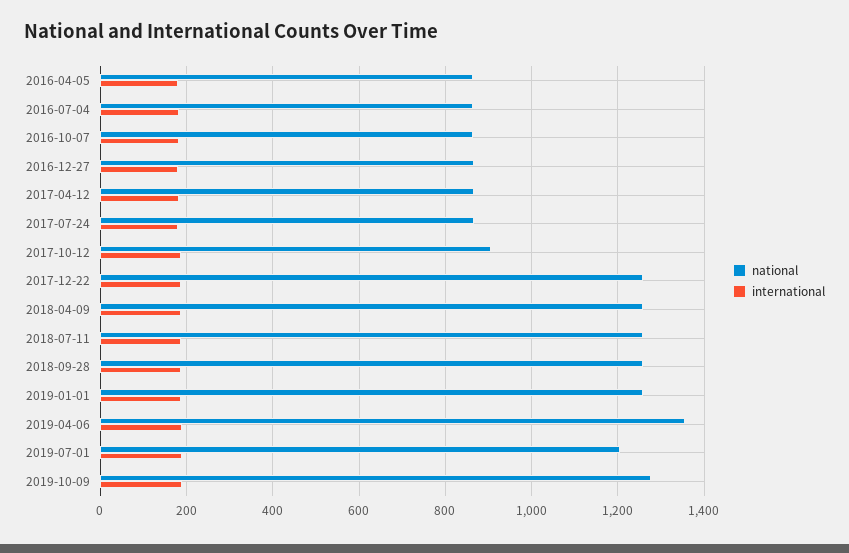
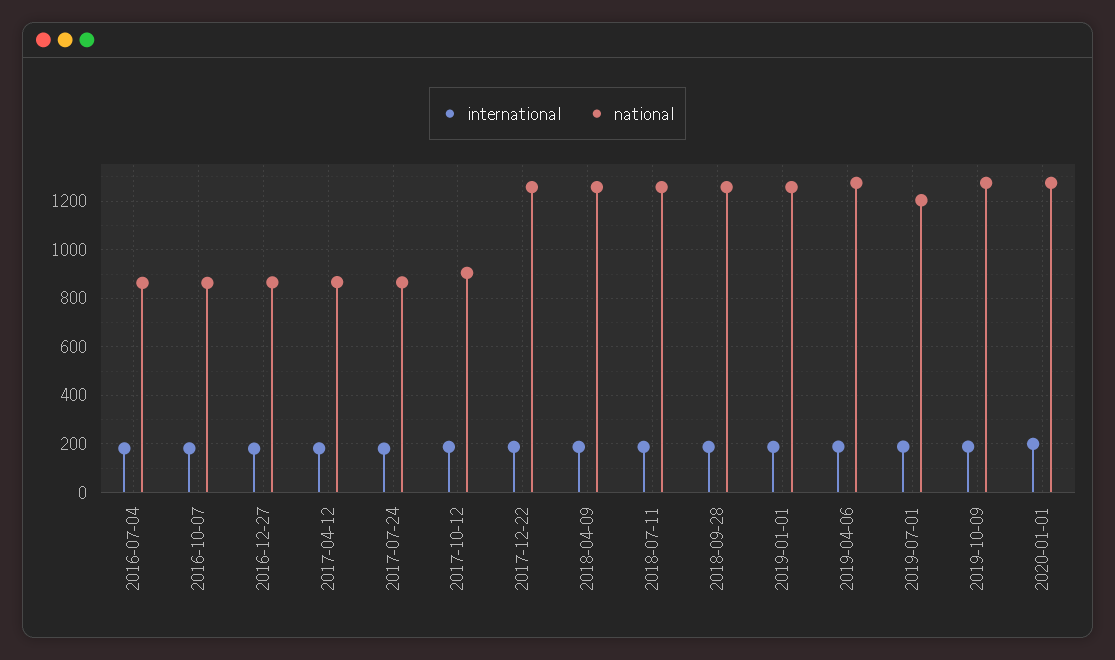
national, 2016-04-05: 860 -> none
international, 2016-04-05: 180 -> none
national, 2019-04-06: 1360 -> 1275
international, 2020-01-01: none -> 200
national, 2020-01-01: none -> 1275

